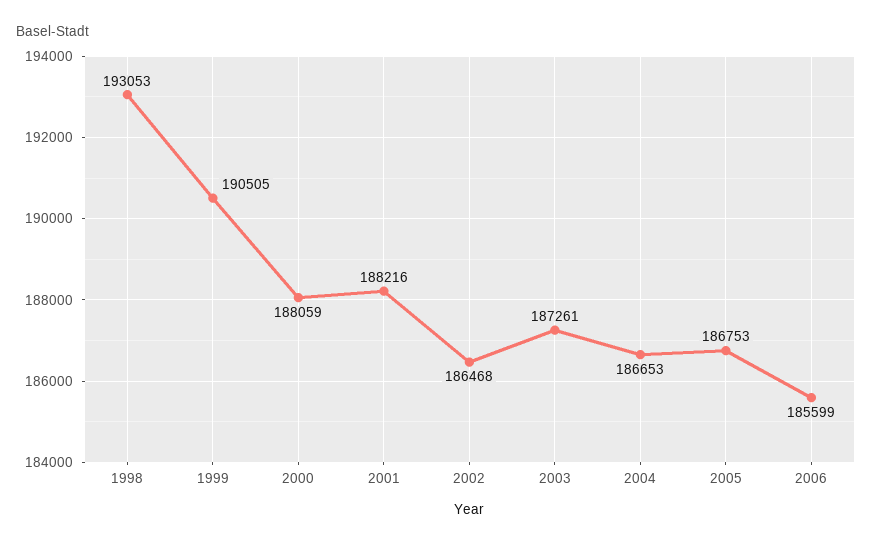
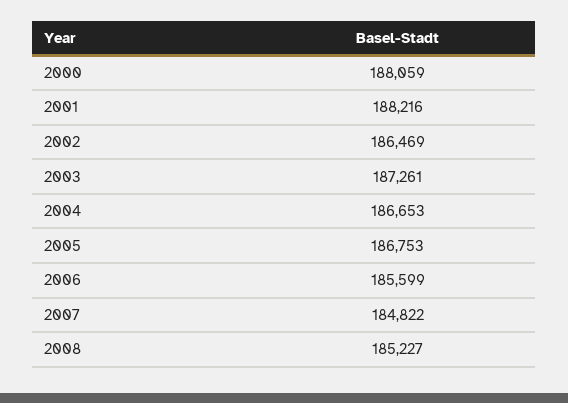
1998: 193053 -> none
1999: 190505 -> none
2002: 186468 -> 186469
2007: none -> 184822
2008: none -> 185227

